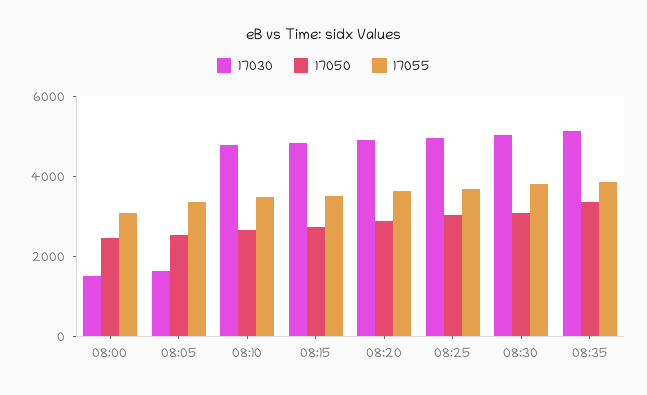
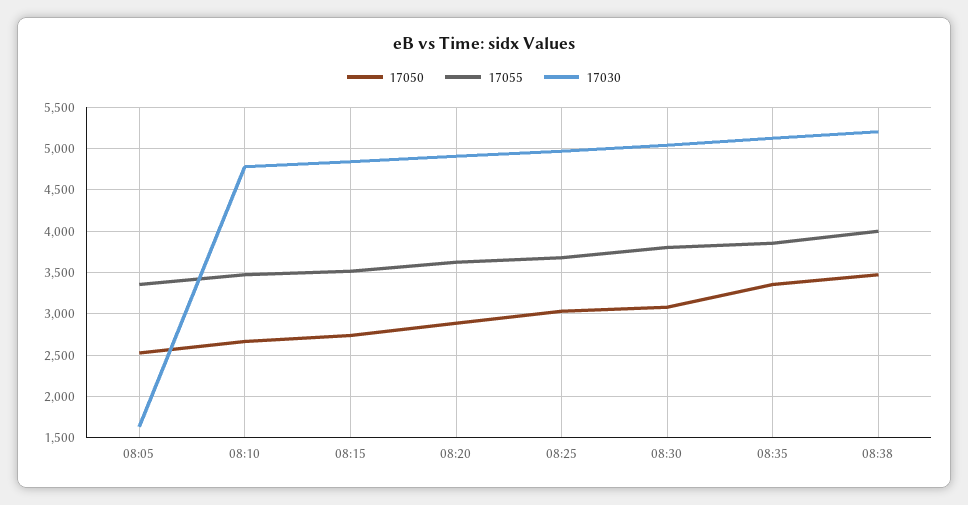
17030, 08:00: 1500 -> none
17050, 08:00: 2500 -> none
17055, 08:00: 3000 -> none
17050, 08:38: none -> 3500
17055, 08:38: none -> 4000
17030, 08:38: none -> 5200

